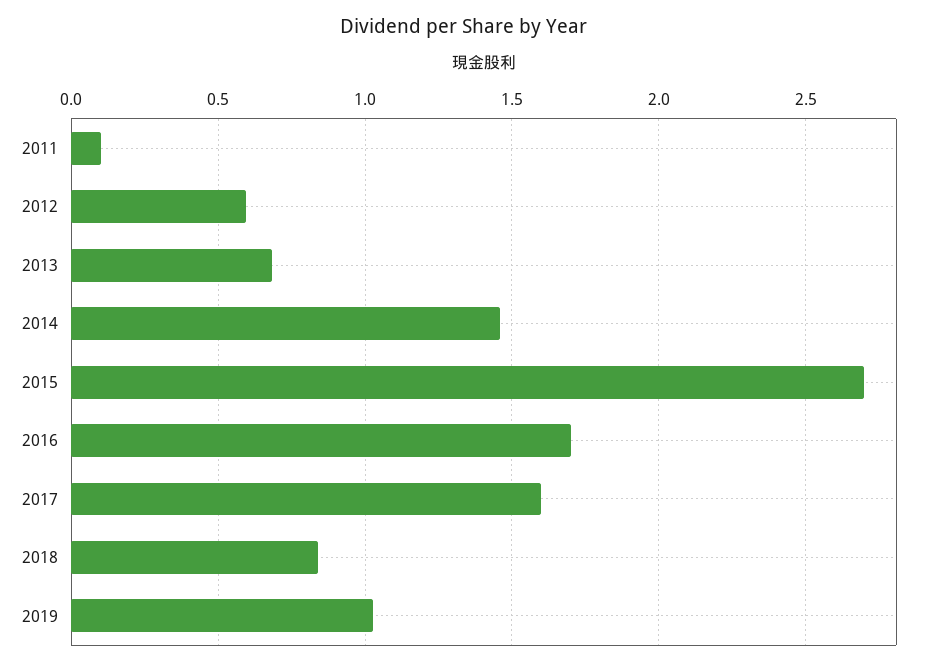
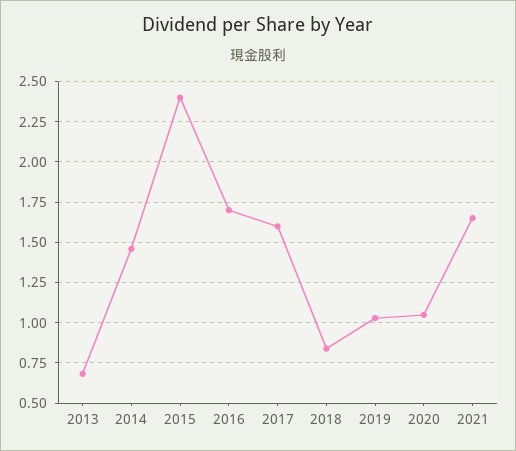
2011: 0.1 -> none
2012: 0.6 -> none
2015: 2.7 -> 2.4
2020: none -> 1.05
2021: none -> 1.65

